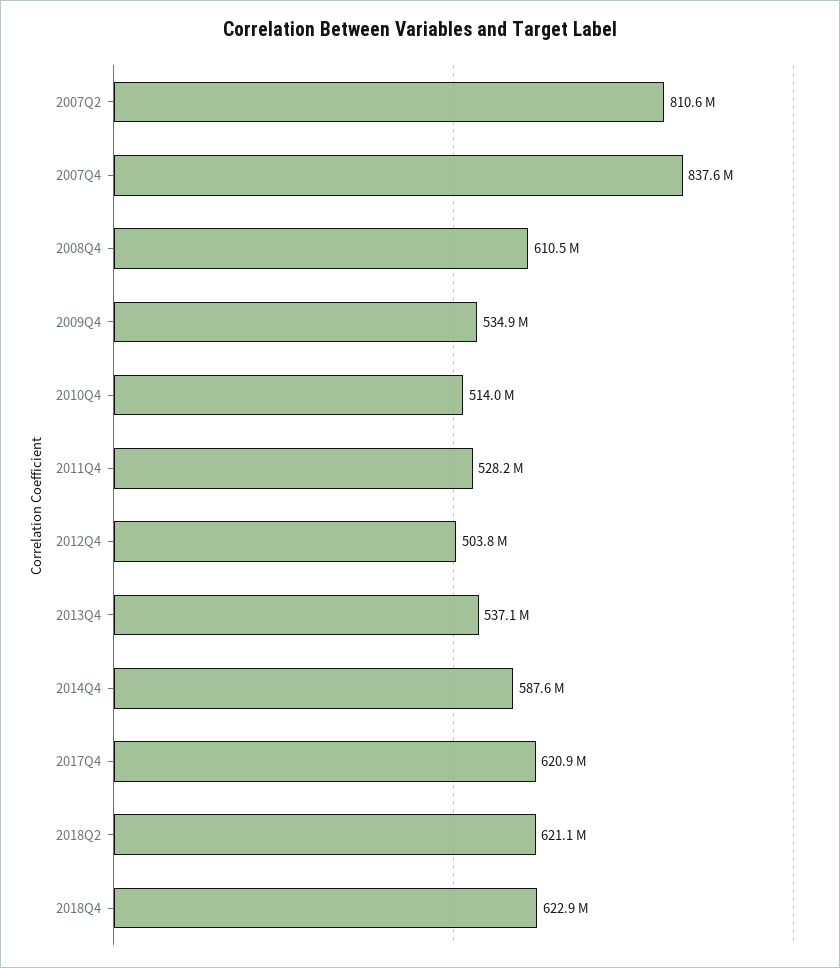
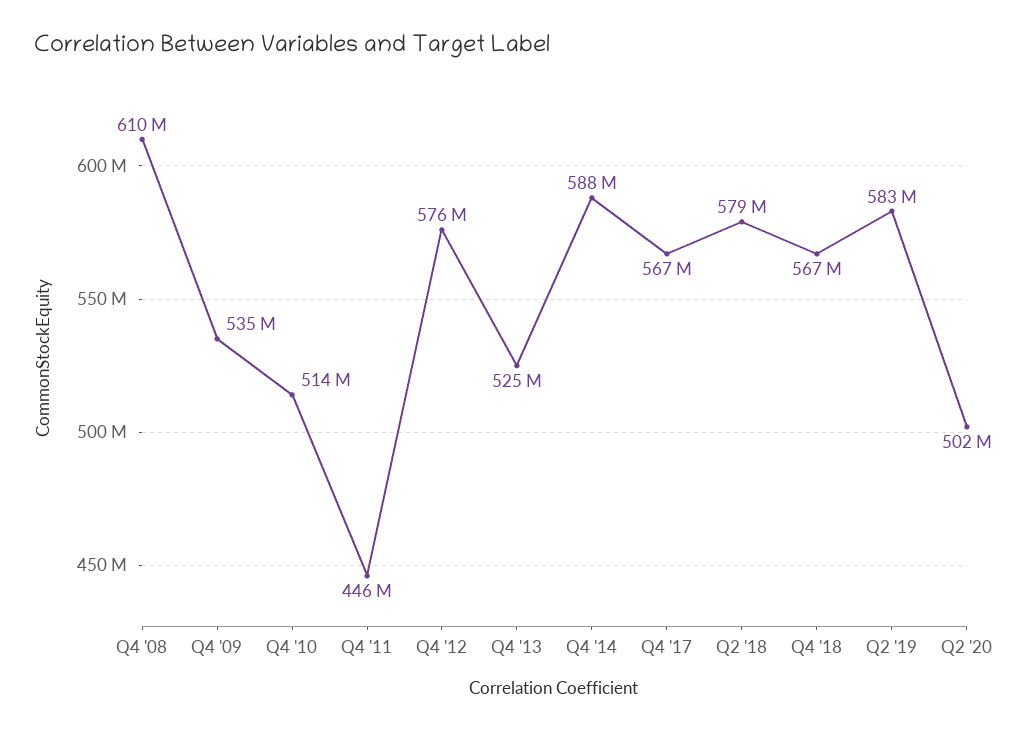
2007Q2: 810600000 -> none
2007Q4: 837600000 -> none
2011Q4: 528200000 -> 446000000
2012Q4: 503800000 -> 576000000
2013Q4: 537100000 -> 525000000
2017Q4: 620900000 -> 567000000
2018Q2: 621100000 -> 579000000
2018Q4: 622900000 -> 567000000
Q2 '19: none -> 583000000
Q2 '20: none -> 502000000

